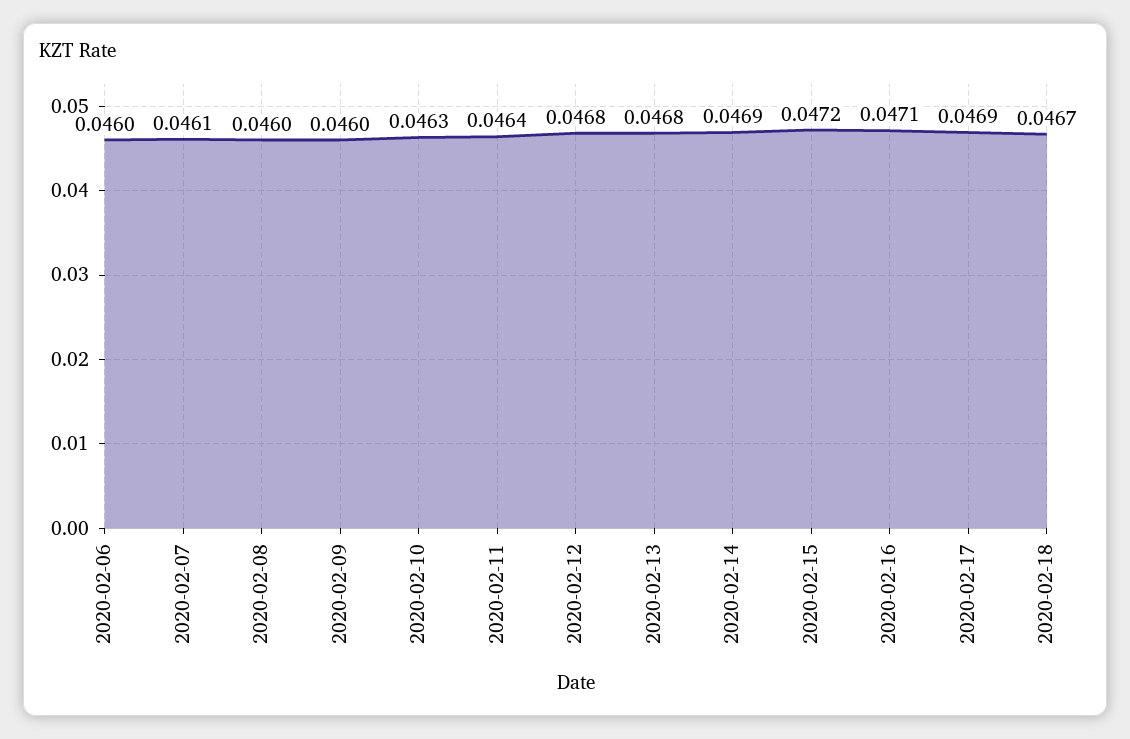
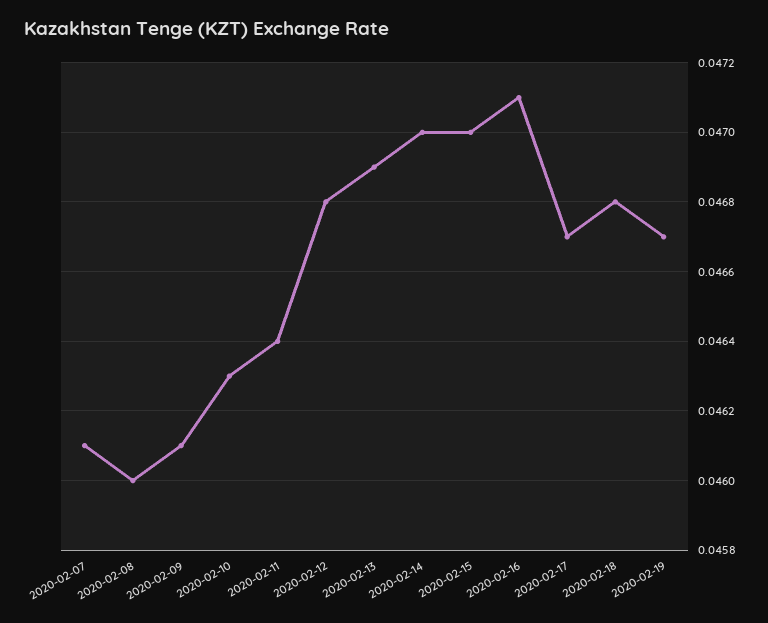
2020-02-06: 0.046 -> none
2020-02-09: 0.046 -> 0.0461
2020-02-13: 0.0468 -> 0.0469
2020-02-14: 0.0469 -> 0.047
2020-02-15: 0.0472 -> 0.047
2020-02-17: 0.0469 -> 0.0467
2020-02-18: 0.0467 -> 0.0468
2020-02-19: none -> 0.0467

